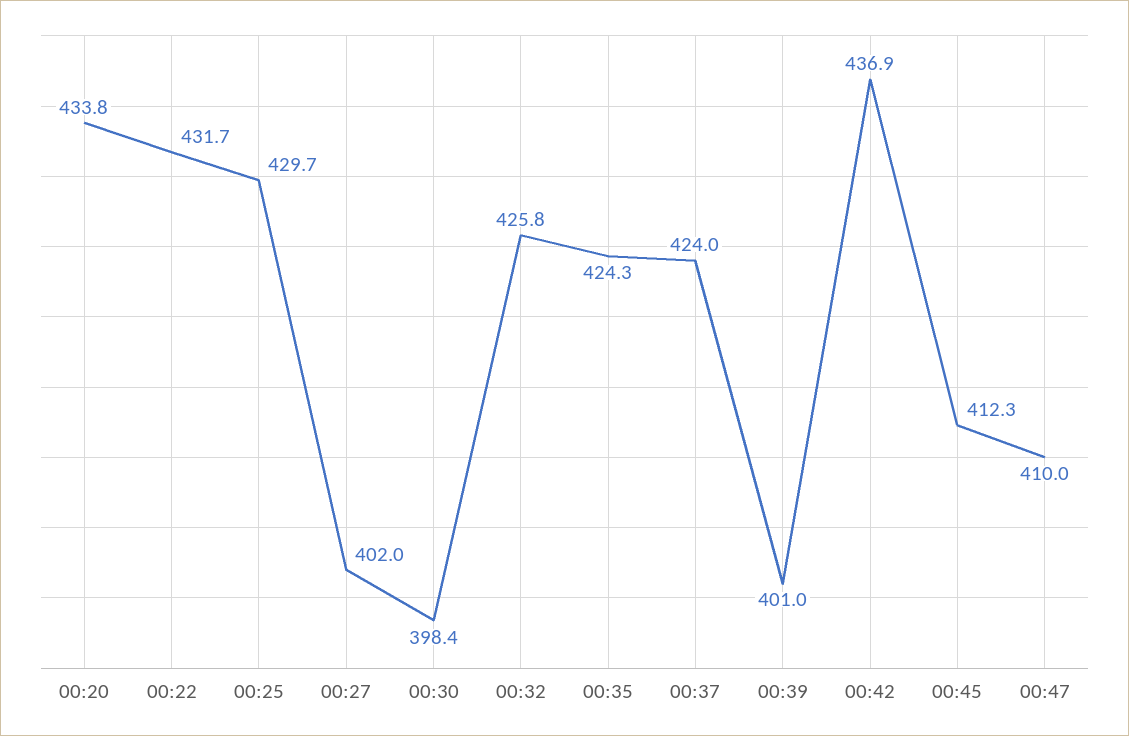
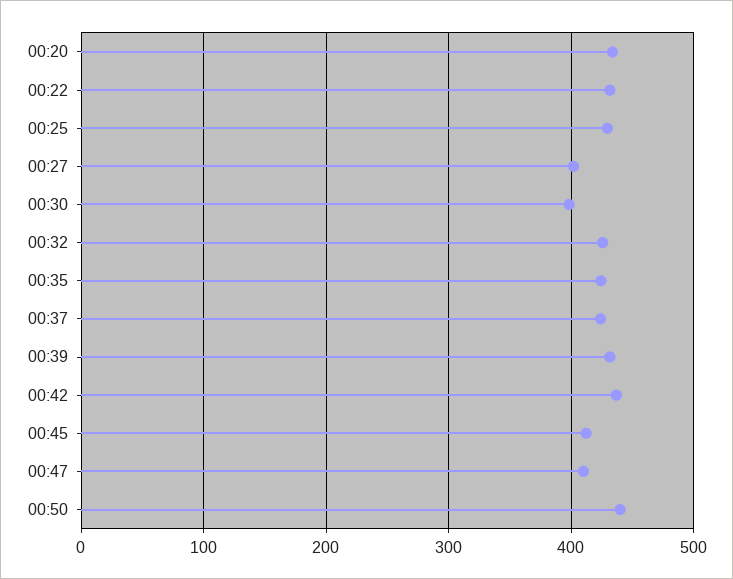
00:39: 401 -> 430
00:50: none -> 440

